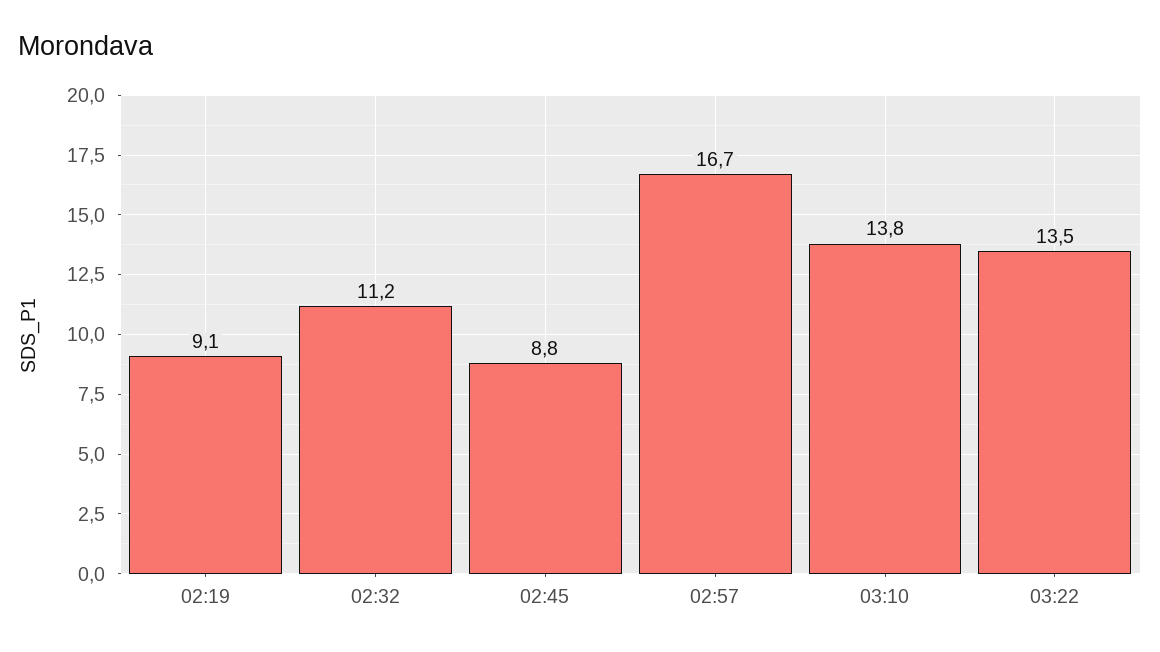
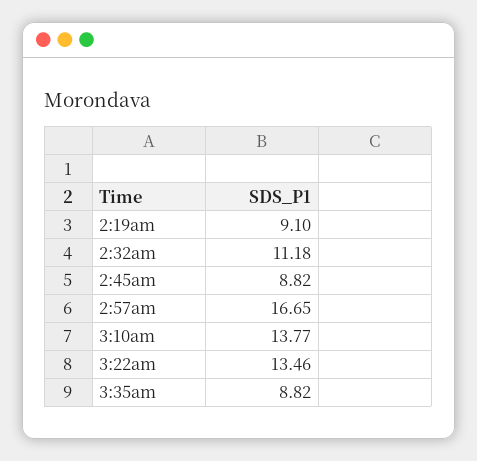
3:35am: none -> 8.82

